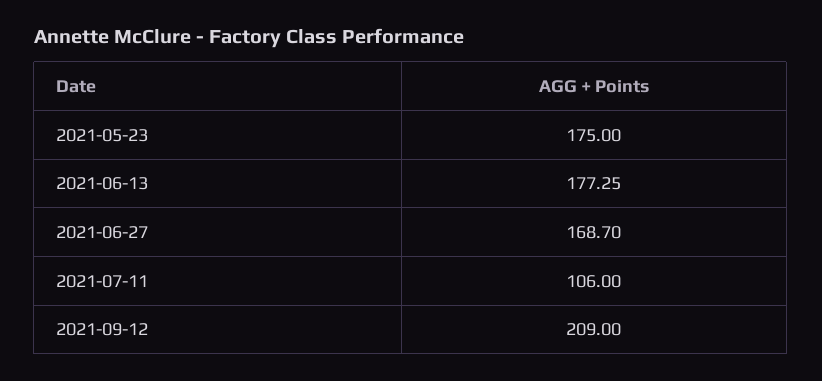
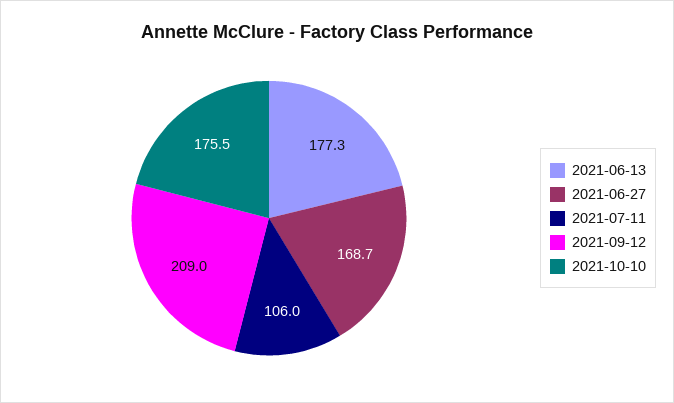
2021-05-23: 175 -> none
2021-10-10: none -> 175.5

